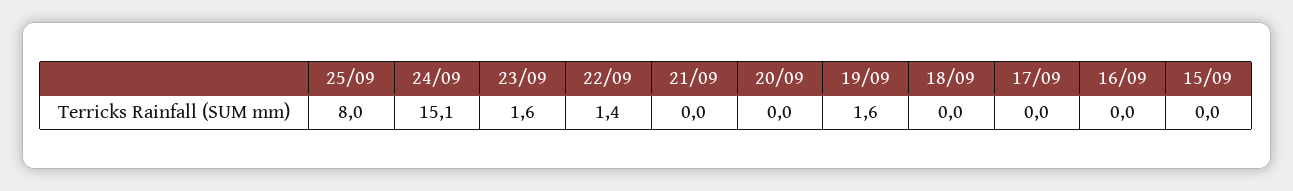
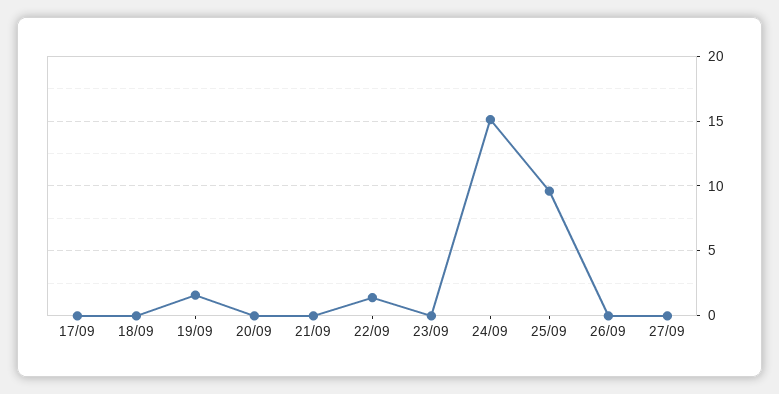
25/09: 8 -> 9.5
23/09: 1.6 -> 0
16/09: 0 -> none
15/09: 0 -> none
26/09: none -> 0
27/09: none -> 0

